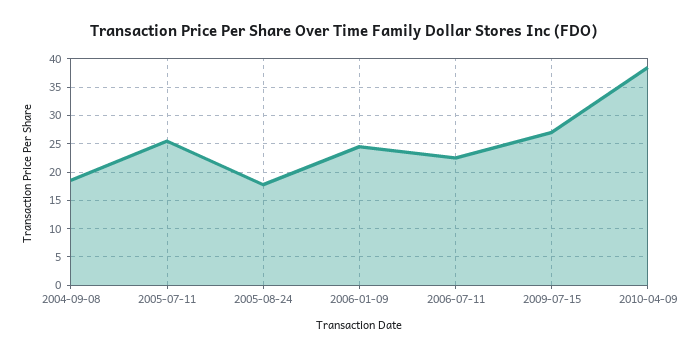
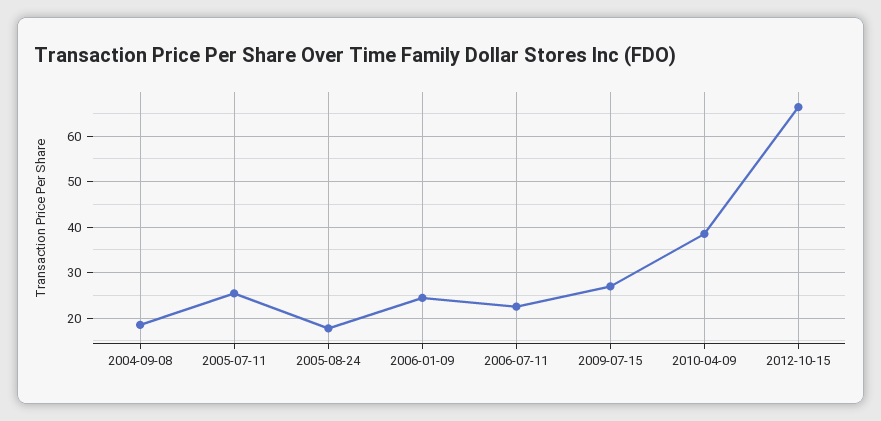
2012-10-15: none -> 66

